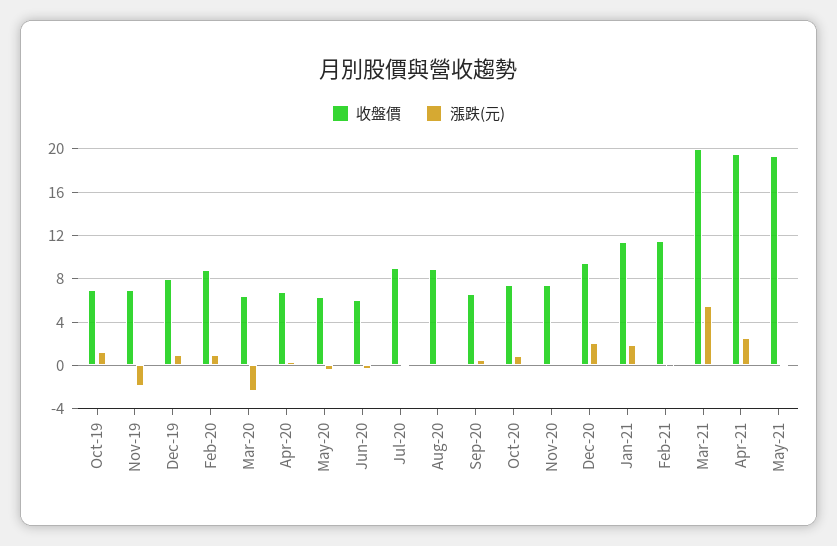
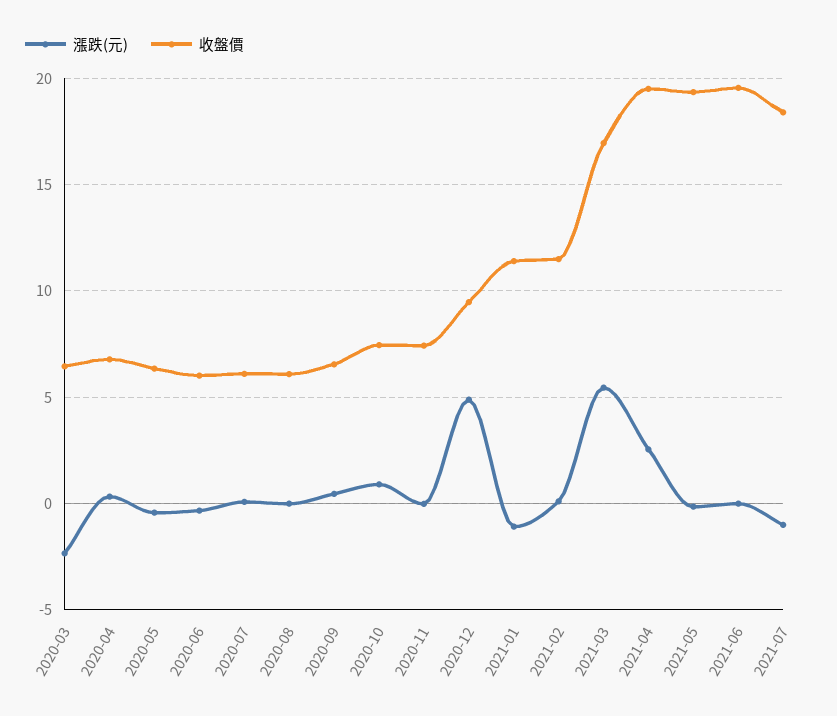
收盤價, Oct-19: 7 -> none
漲跌(元), Oct-19: 1 -> none
收盤價, Nov-19: 7 -> none
漲跌(元), Nov-19: -2 -> none
收盤價, Dec-19: 8 -> none
漲跌(元), Dec-19: 1 -> none
收盤價, Feb-20: 9 -> none
漲跌(元), Feb-20: 1 -> none
收盤價, Jul-20: 9 -> 6
收盤價, Aug-20: 9 -> 6
漲跌(元), Dec-20: 2 -> 5
漲跌(元), Jan-21: 2 -> -1
收盤價, Mar-21: 20 -> 17
漲跌(元), 2021-06: none -> 0
收盤價, 2021-06: none -> 19.5
漲跌(元), 2021-07: none -> -1
收盤價, 2021-07: none -> 18.5

